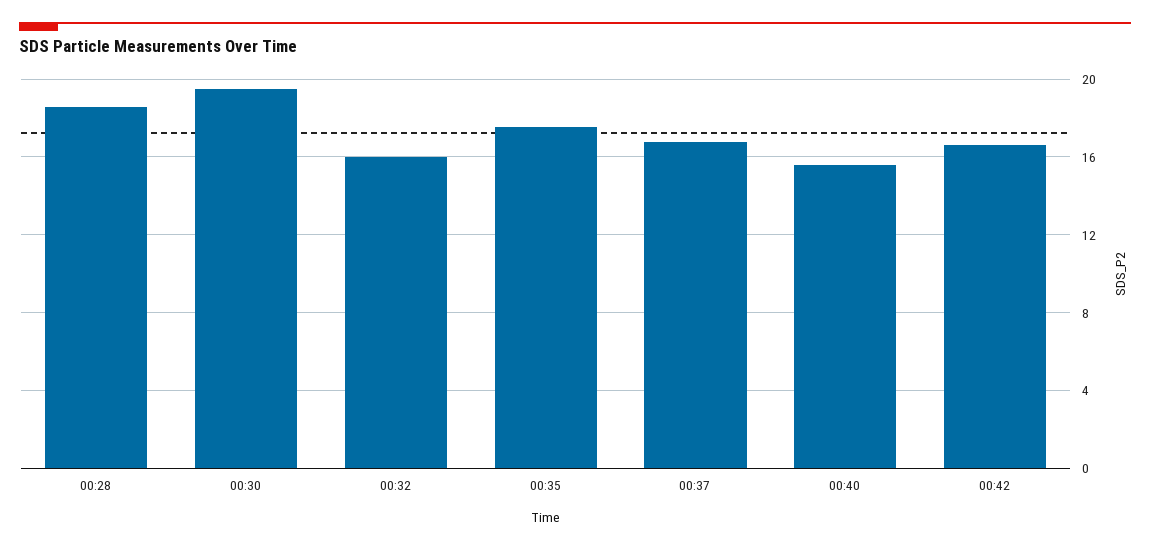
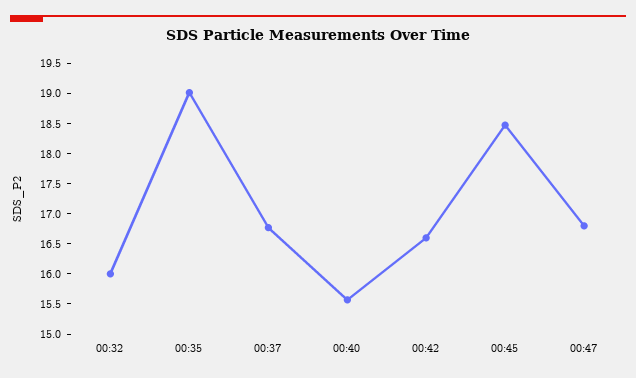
00:28: 18.5 -> none
00:30: 19.5 -> none
00:35: 17.5 -> 19
00:45: none -> 18.5
00:47: none -> 16.75

